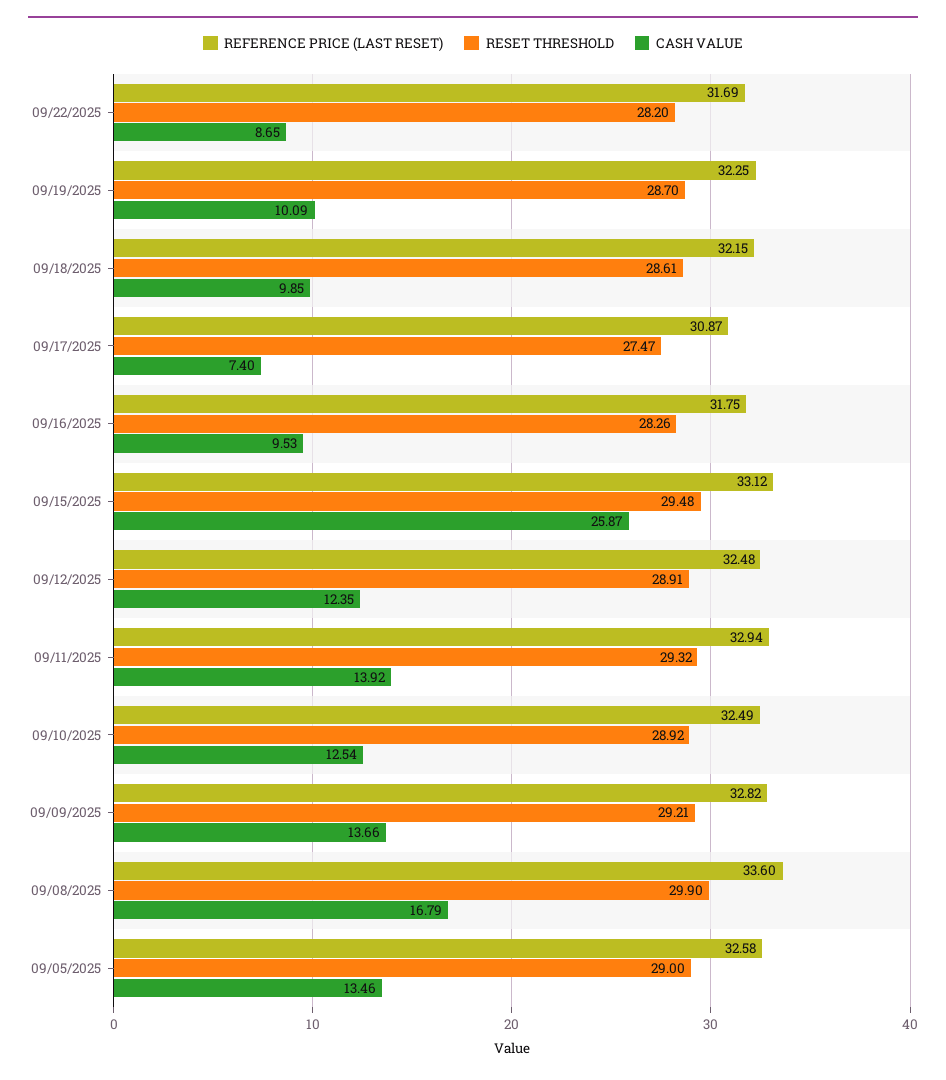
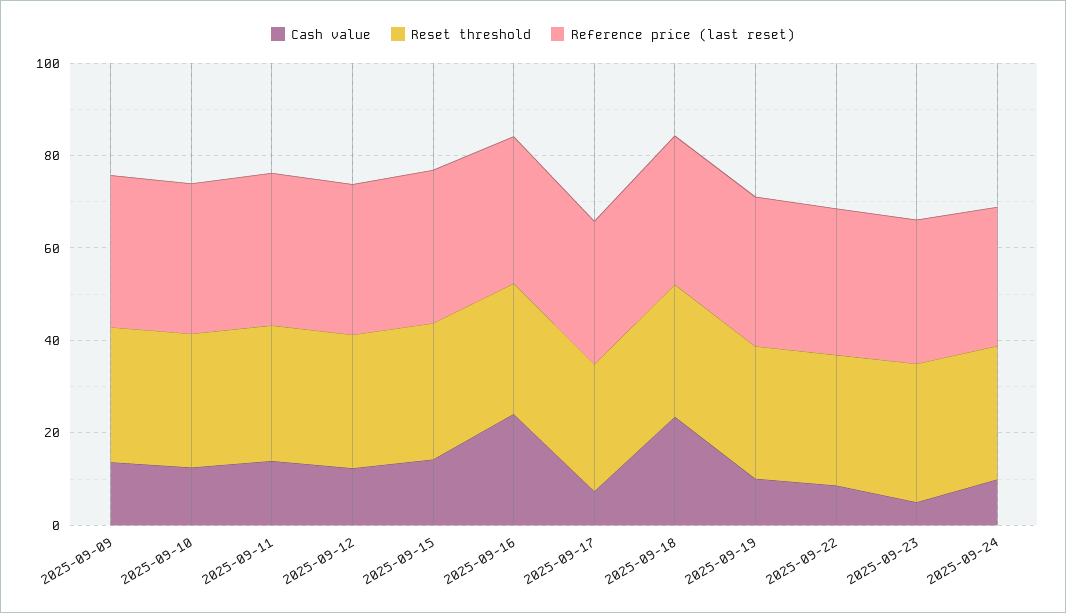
CASH VALUE, 09/18/2025: 9.85 -> 25
CASH VALUE, 09/16/2025: 9.53 -> 25
CASH VALUE, 09/15/2025: 25.87 -> 15
REFERENCE PRICE (LAST RESET), 09/08/2025: 33.6 -> none
RESET THRESHOLD, 09/08/2025: 29.9 -> none
CASH VALUE, 09/08/2025: 16.79 -> none
REFERENCE PRICE (LAST RESET), 09/05/2025: 32.58 -> none
RESET THRESHOLD, 09/05/2025: 29 -> none
CASH VALUE, 09/05/2025: 13.46 -> none
CASH VALUE, 2025-09-23: none -> 5
RESET THRESHOLD, 2025-09-23: none -> 30
REFERENCE PRICE (LAST RESET), 2025-09-23: none -> 30
CASH VALUE, 2025-09-24: none -> 10
RESET THRESHOLD, 2025-09-24: none -> 30
REFERENCE PRICE (LAST RESET), 2025-09-24: none -> 30

